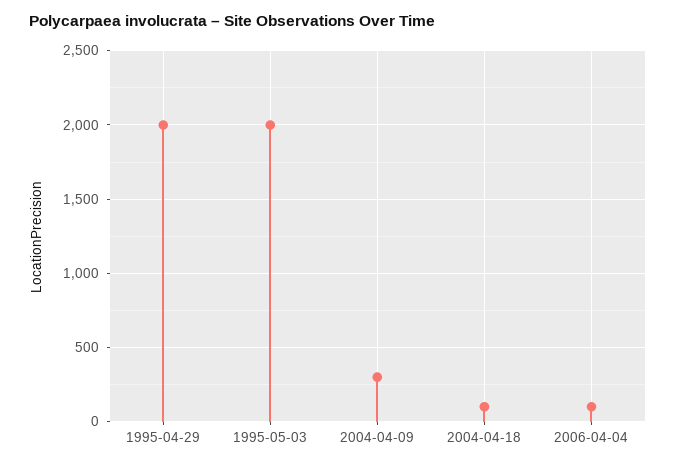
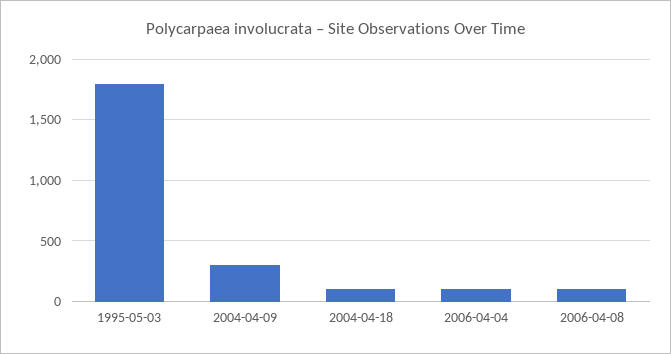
1995-04-29: 2000 -> none
1995-05-03: 2000 -> 1800
2006-04-08: none -> 100

